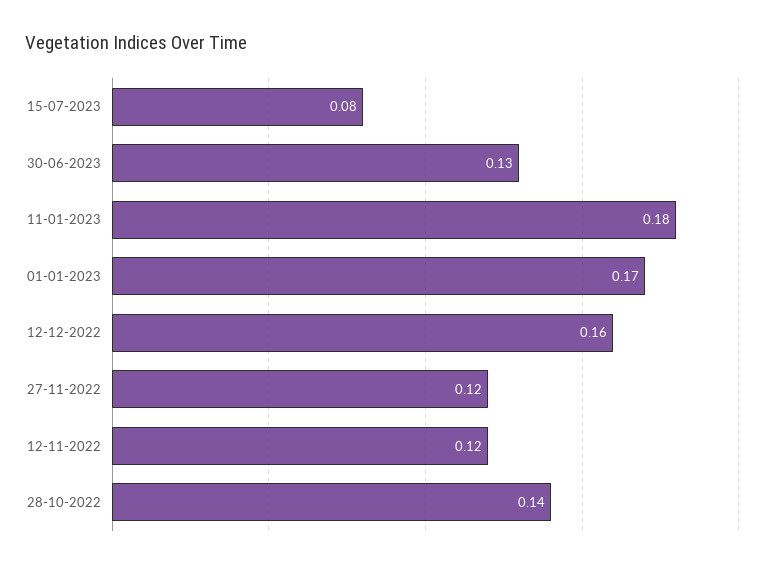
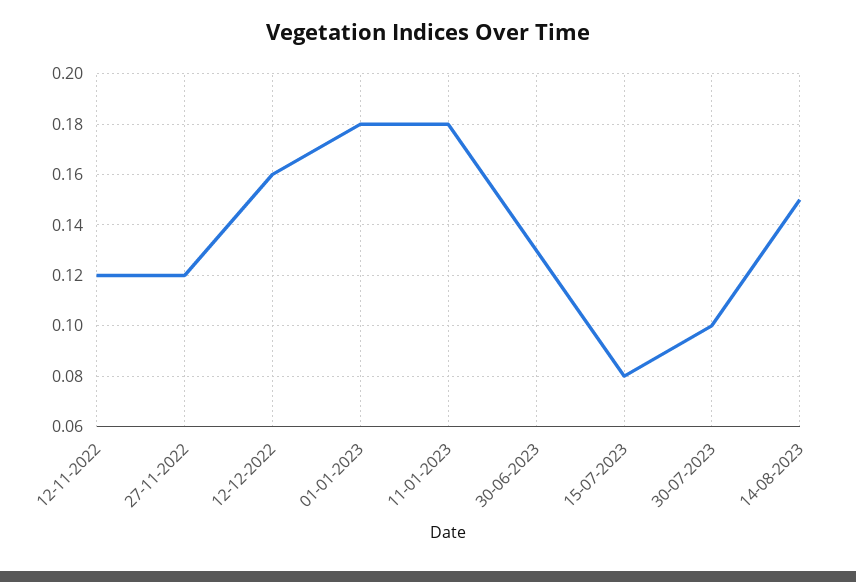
01-01-2023: 0.17 -> 0.18
28-10-2022: 0.14 -> none
30-07-2023: none -> 0.1
14-08-2023: none -> 0.15

